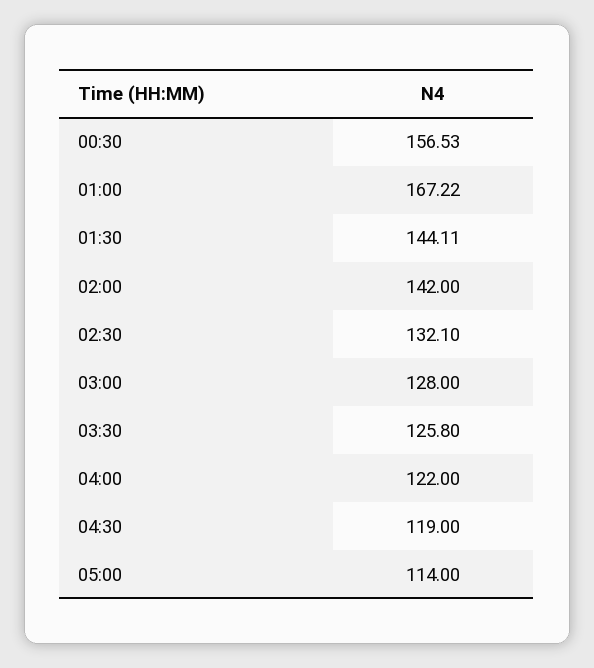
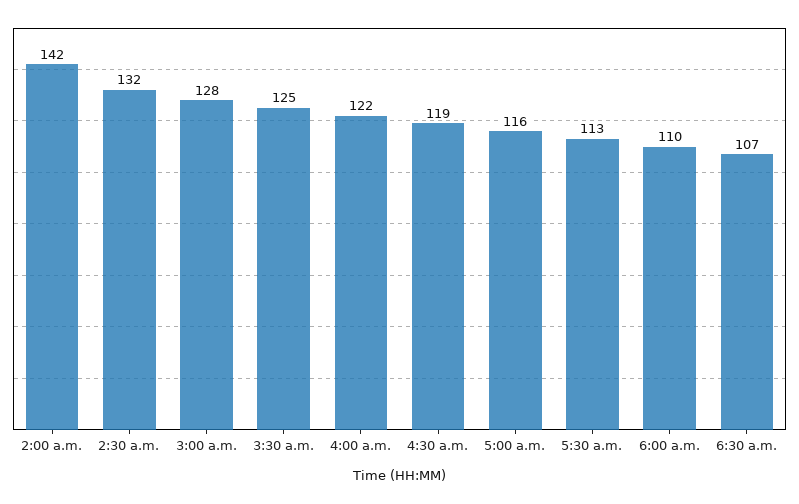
00:30: 156.53 -> none
01:00: 167.22 -> none
01:30: 144.11 -> none
02:30: 132.1 -> 132
03:30: 125.8 -> 125
05:00: 114 -> 116
5:30 a.m.: none -> 113
6:00 a.m.: none -> 110
6:30 a.m.: none -> 107

